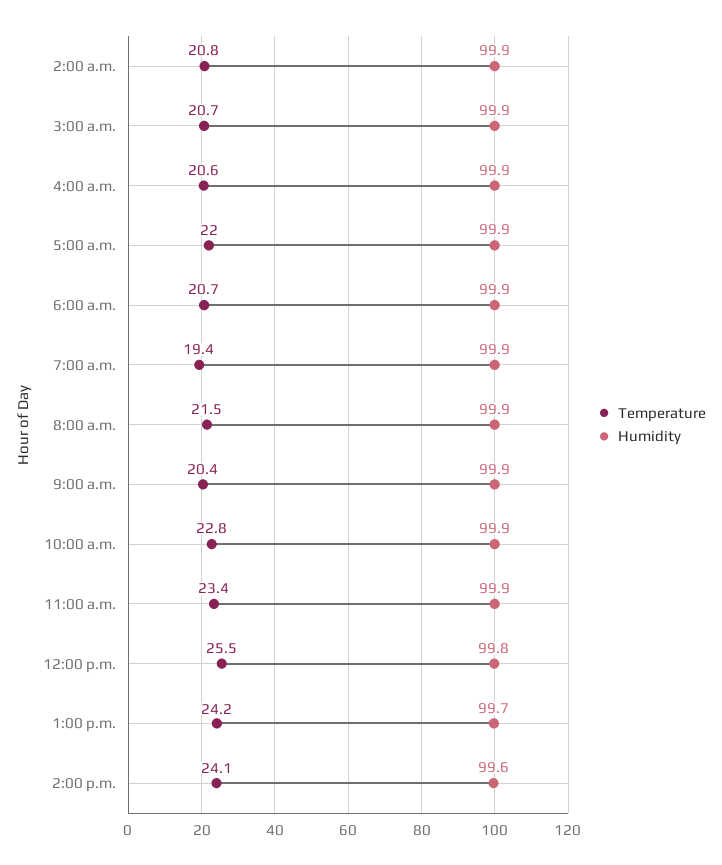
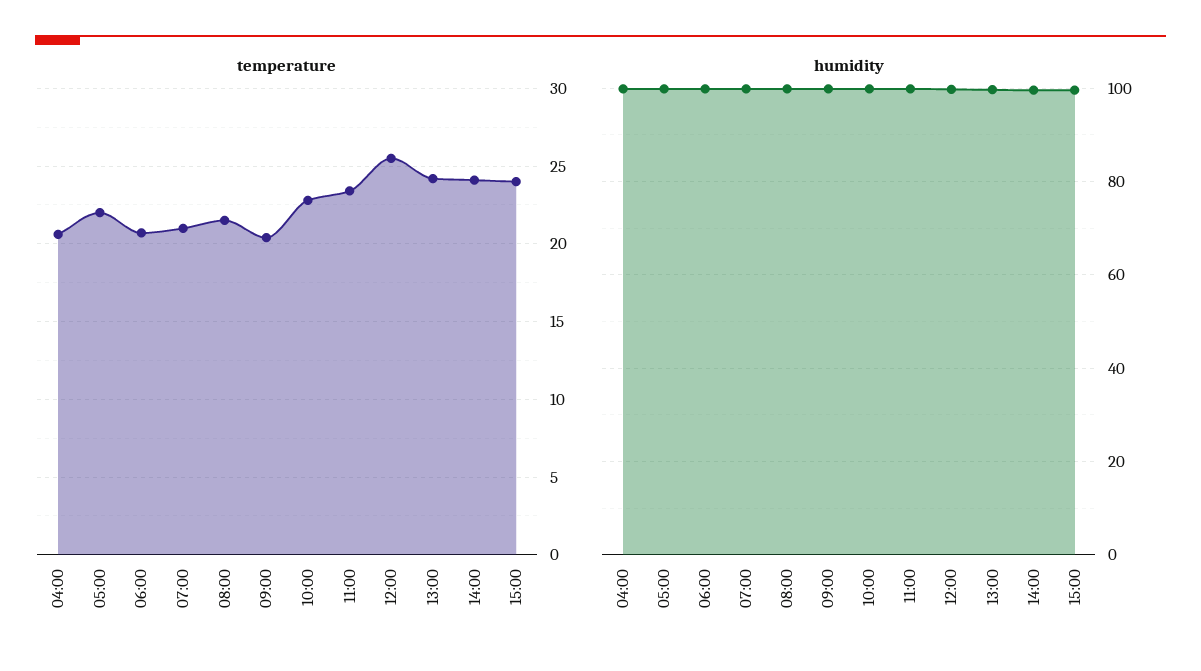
Temperature, 2:00 a.m.: 20.8 -> none
Humidity, 2:00 a.m.: 99.9 -> none
Temperature, 3:00 a.m.: 20.7 -> none
Humidity, 3:00 a.m.: 99.9 -> none
Temperature, 7:00 a.m.: 19.4 -> 21
Temperature, 15:00: none -> 24
Humidity, 15:00: none -> 100

